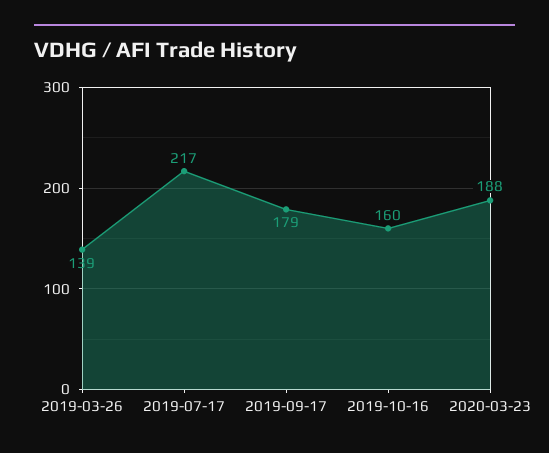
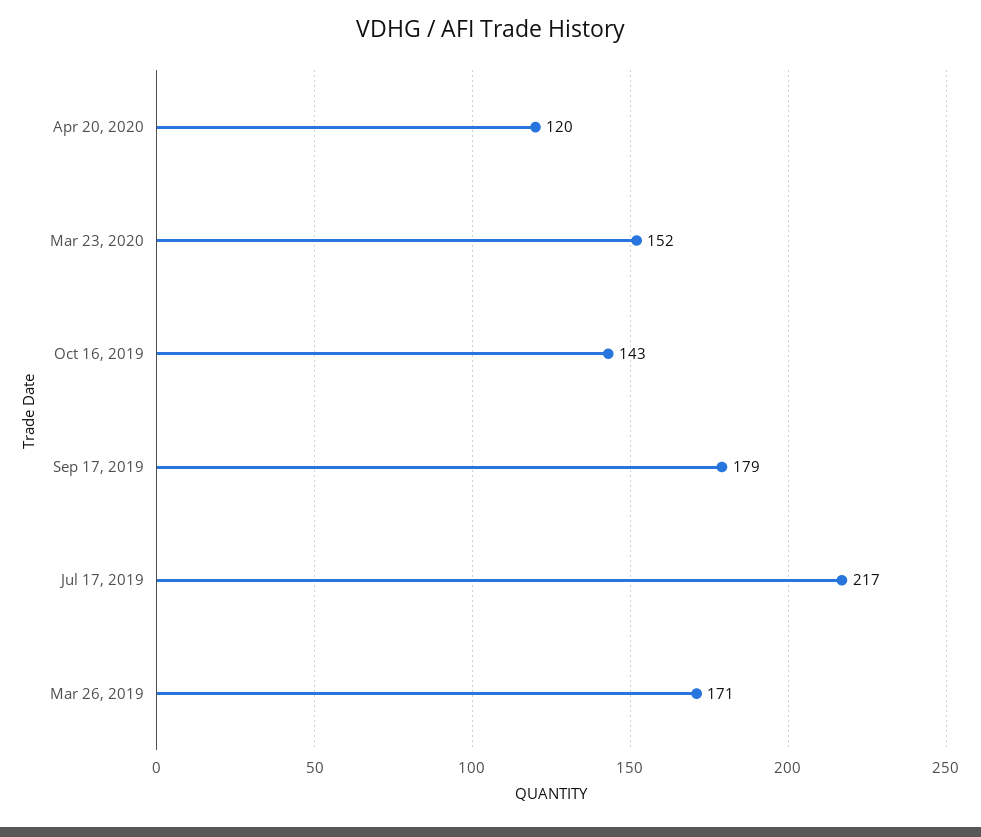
2019-03-26: 139 -> 171
2019-10-16: 160 -> 143
2020-03-23: 188 -> 152
Apr 20, 2020: none -> 120

